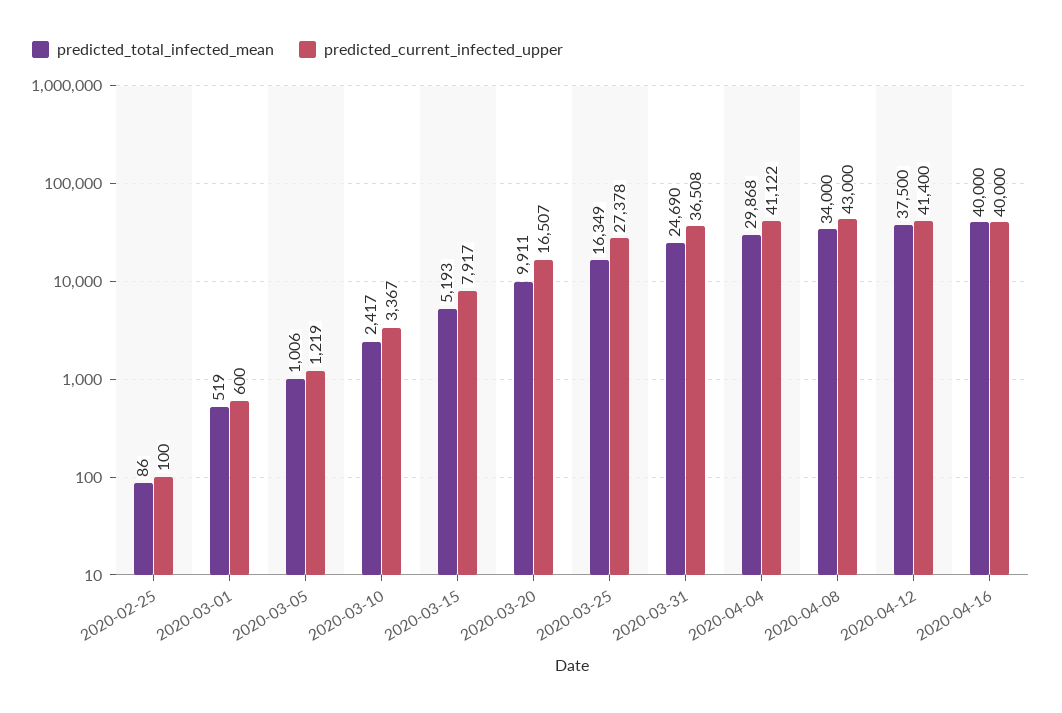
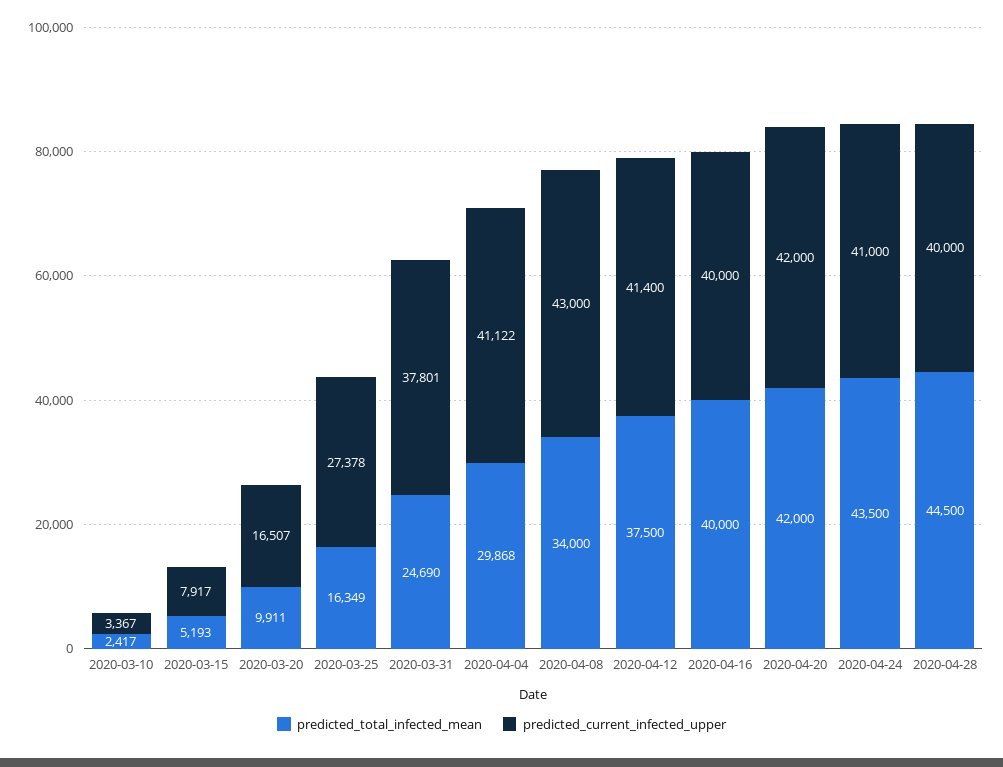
predicted_total_infected_mean, 2020-02-25: 86 -> none
predicted_current_infected_upper, 2020-02-25: 100 -> none
predicted_total_infected_mean, 2020-03-01: 519 -> none
predicted_current_infected_upper, 2020-03-01: 600 -> none
predicted_total_infected_mean, 2020-03-05: 1006 -> none
predicted_current_infected_upper, 2020-03-05: 1219 -> none
predicted_current_infected_upper, 2020-03-31: 36508 -> 37801
predicted_total_infected_mean, 2020-04-20: none -> 42000
predicted_current_infected_upper, 2020-04-20: none -> 42000
predicted_total_infected_mean, 2020-04-24: none -> 43500
predicted_current_infected_upper, 2020-04-24: none -> 41000
predicted_total_infected_mean, 2020-04-28: none -> 44500
predicted_current_infected_upper, 2020-04-28: none -> 40000

